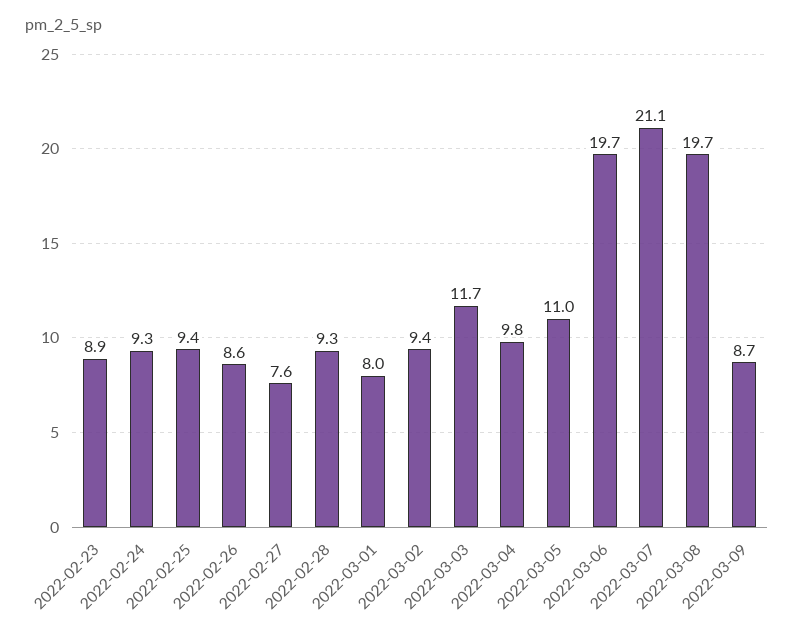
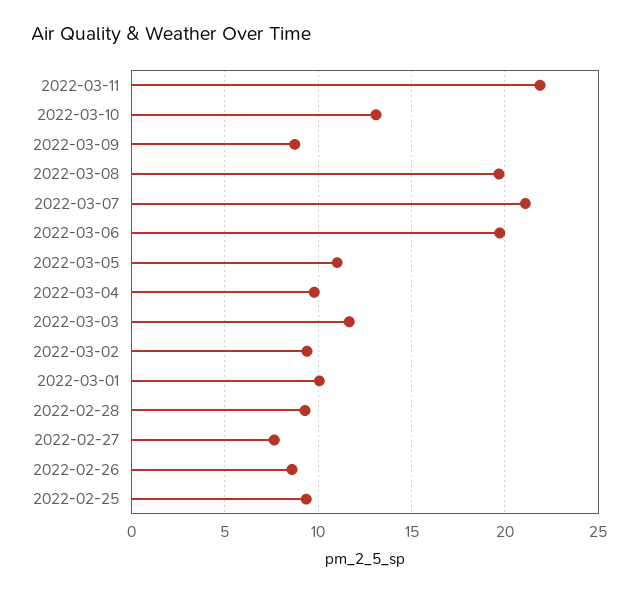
2022-02-23: 8.9 -> none
2022-02-24: 9.3 -> none
2022-03-01: 8 -> 10
2022-03-11: none -> 22
2022-03-10: none -> 13

